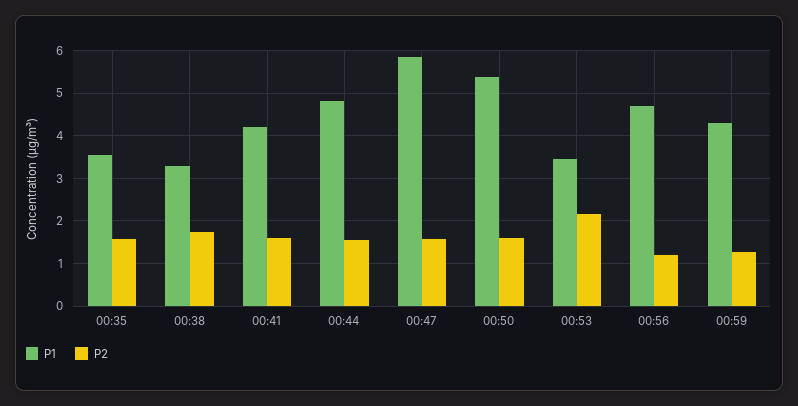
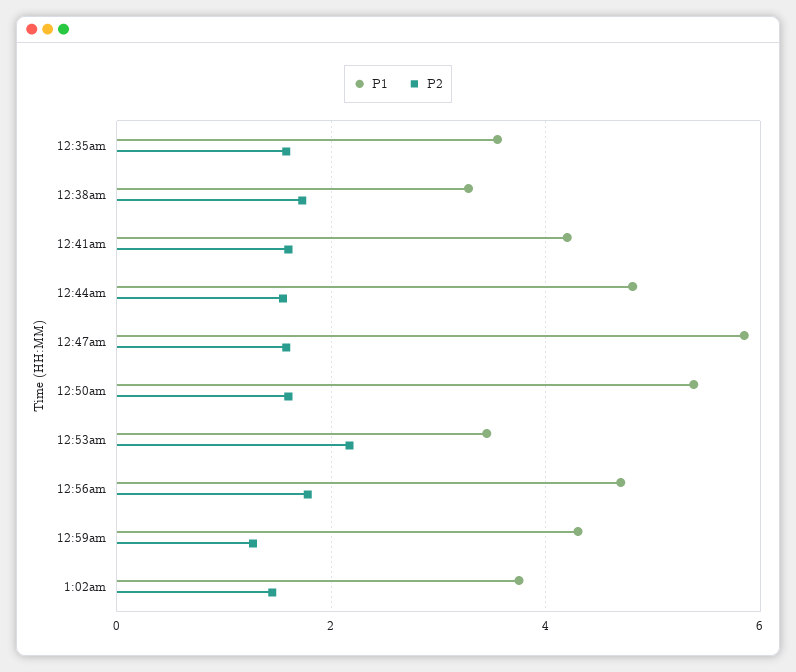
P2, 00:56: 1.2 -> 1.8
P1, 1:02am: none -> 3.8
P2, 1:02am: none -> 1.4

